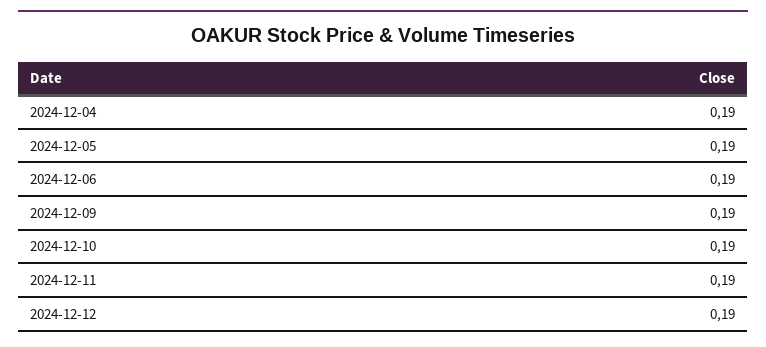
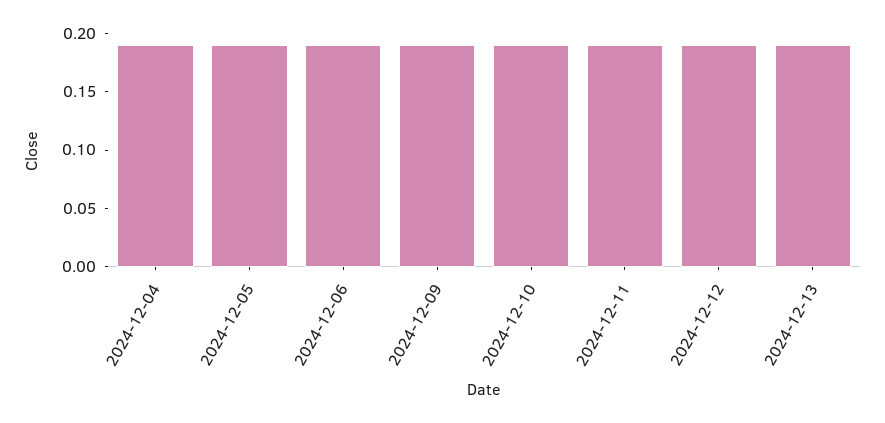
2024-12-13: none -> 0.19

